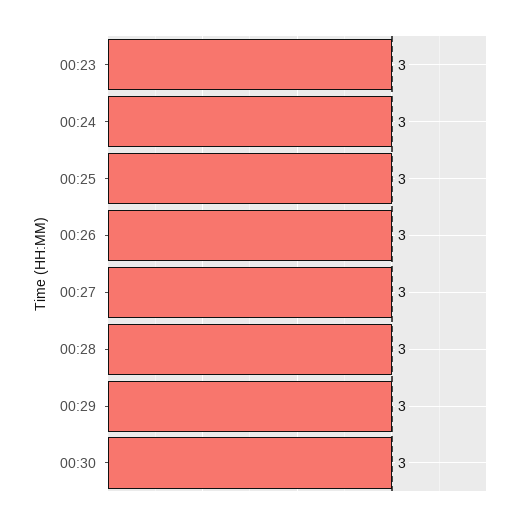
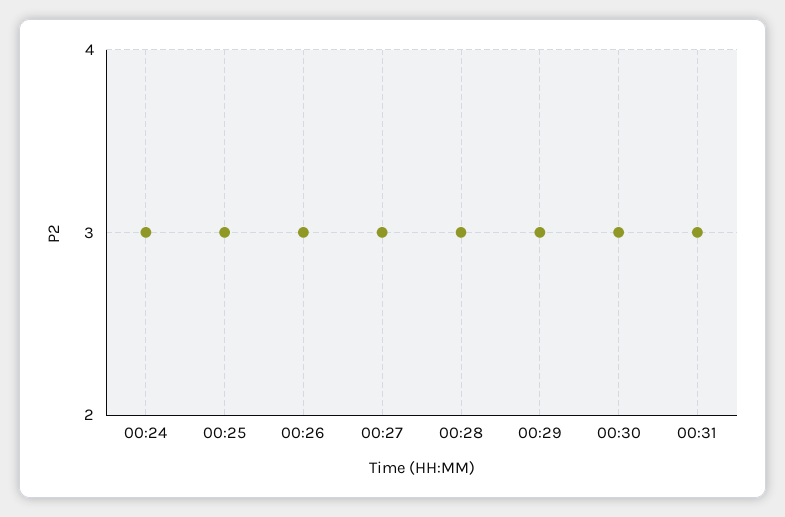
00:23: 3 -> none
00:31: none -> 3

